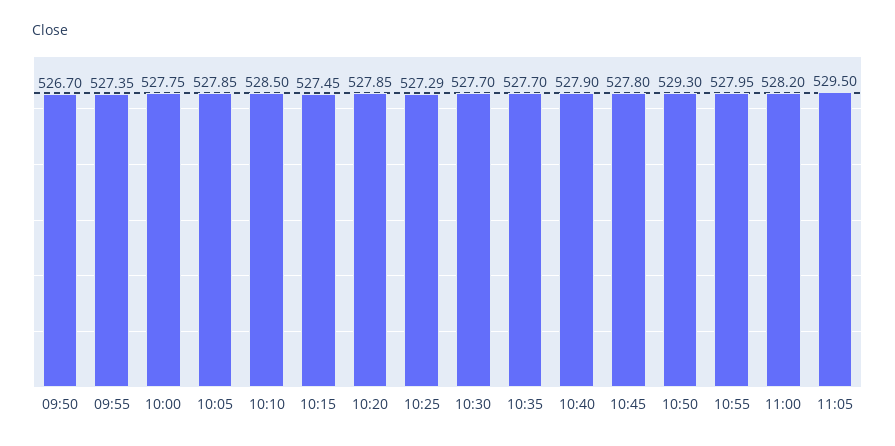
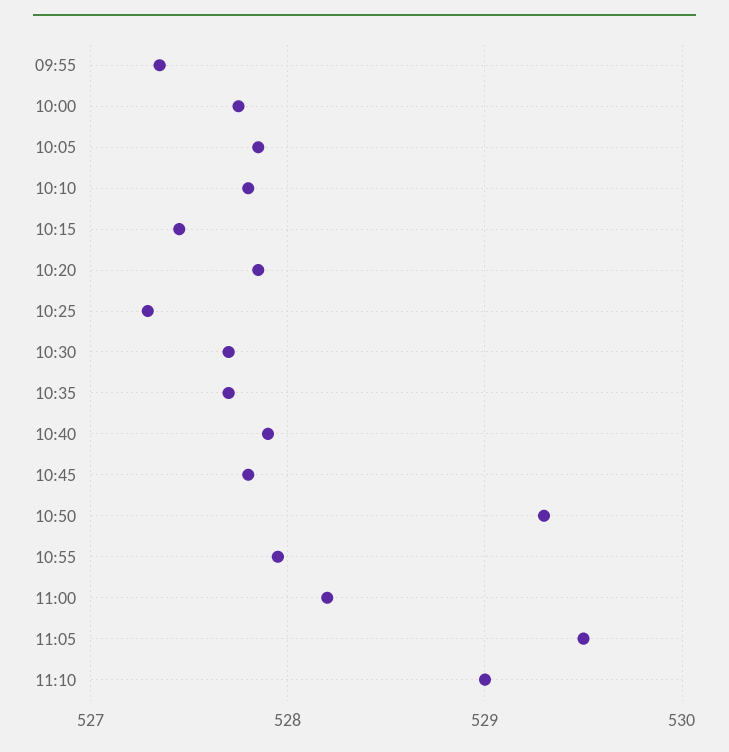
09:50: 526.7 -> none
10:10: 528.5 -> 527.8
11:10: none -> 529

